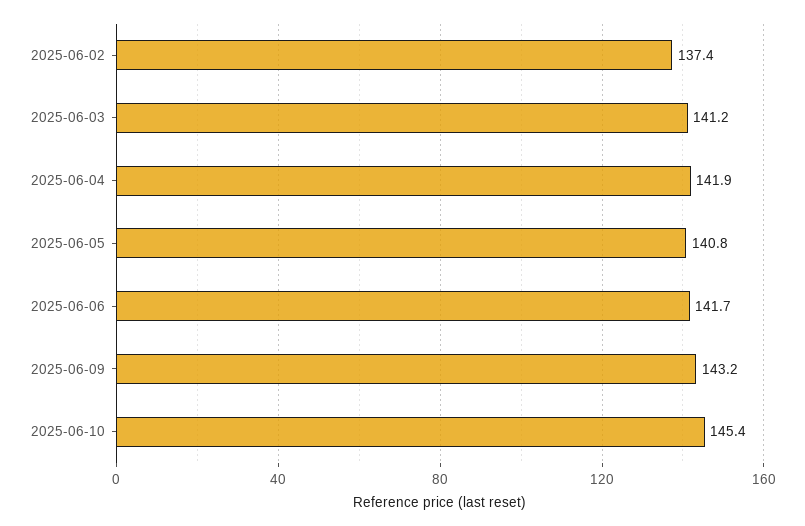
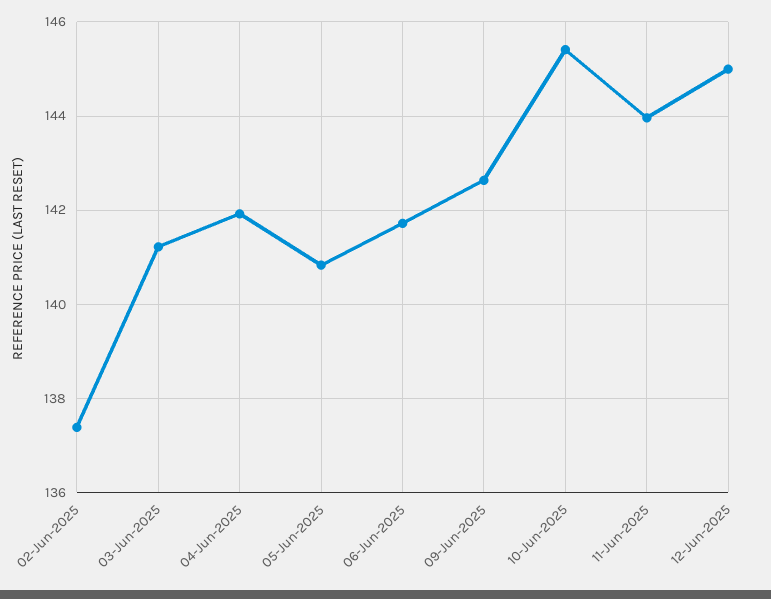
2025-06-09: 143.2 -> 142.6
11-Jun-2025: none -> 144
12-Jun-2025: none -> 145

